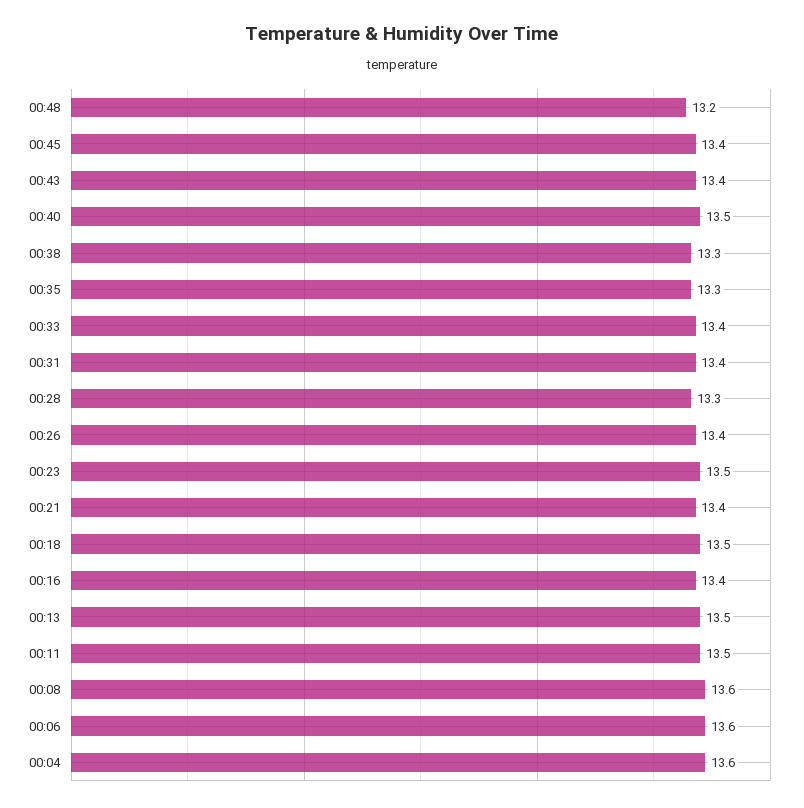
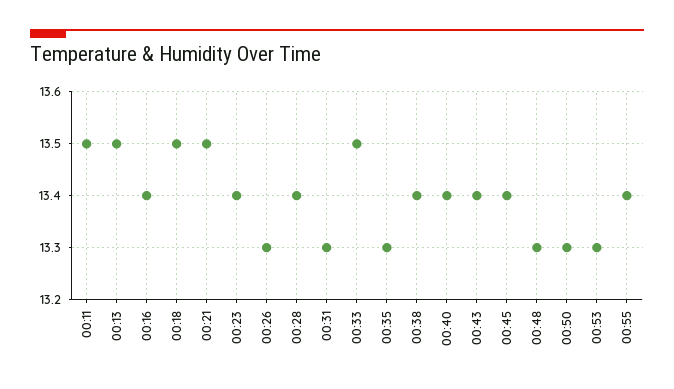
00:48: 13.2 -> 13.3
00:40: 13.5 -> 13.4
00:38: 13.3 -> 13.4
00:33: 13.4 -> 13.5
00:31: 13.4 -> 13.3
00:28: 13.3 -> 13.4
00:26: 13.4 -> 13.3
00:23: 13.5 -> 13.4
00:21: 13.4 -> 13.5
00:08: 13.6 -> none
00:06: 13.6 -> none
00:04: 13.6 -> none
00:50: none -> 13.3
00:53: none -> 13.3
00:55: none -> 13.4

